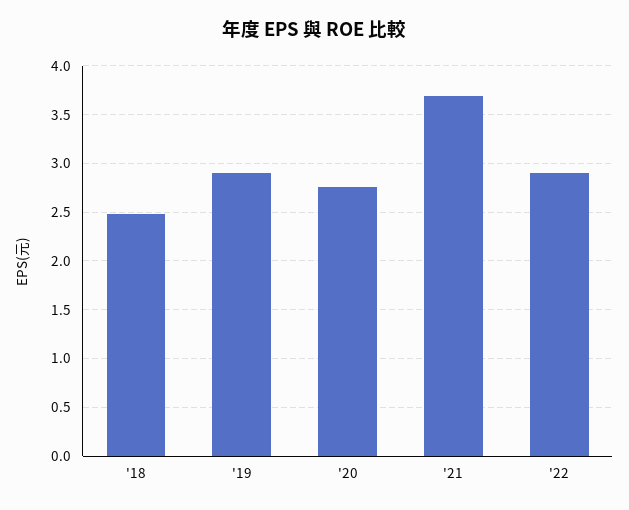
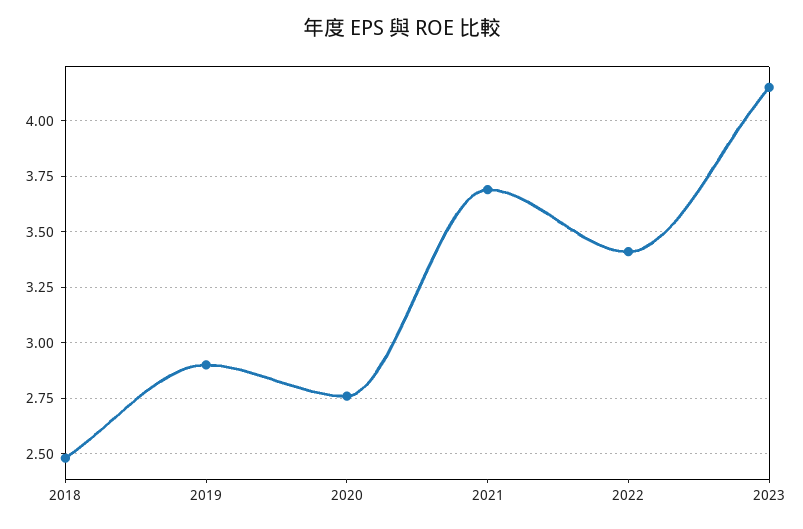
'22: 2.9 -> 3.4
2023: none -> 4.15

